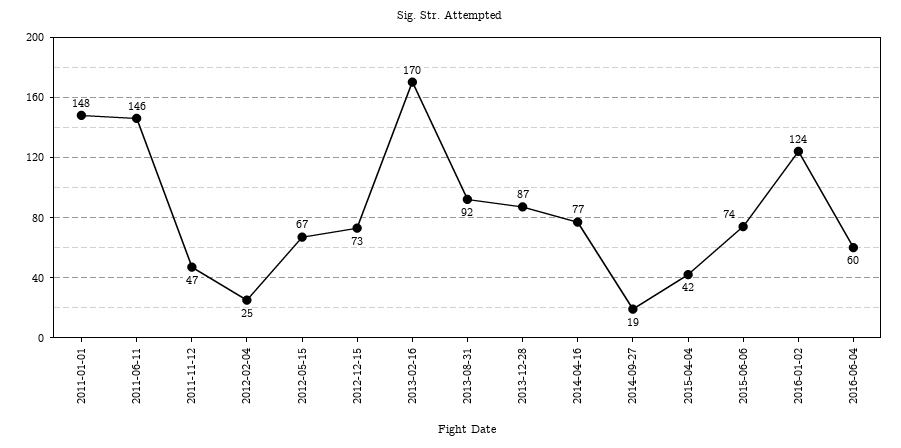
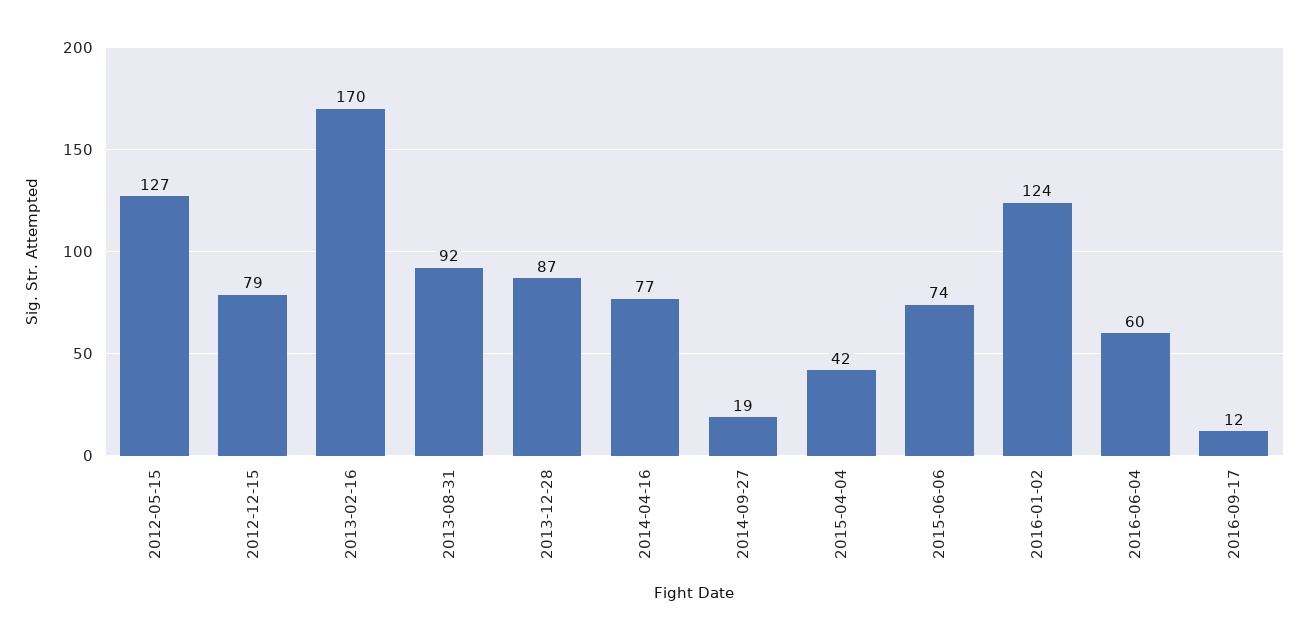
2011-01-01: 148 -> none
2011-06-11: 146 -> none
2011-11-12: 47 -> none
2012-02-04: 25 -> none
2012-05-15: 67 -> 127
2012-12-15: 73 -> 79
2016-09-17: none -> 12

